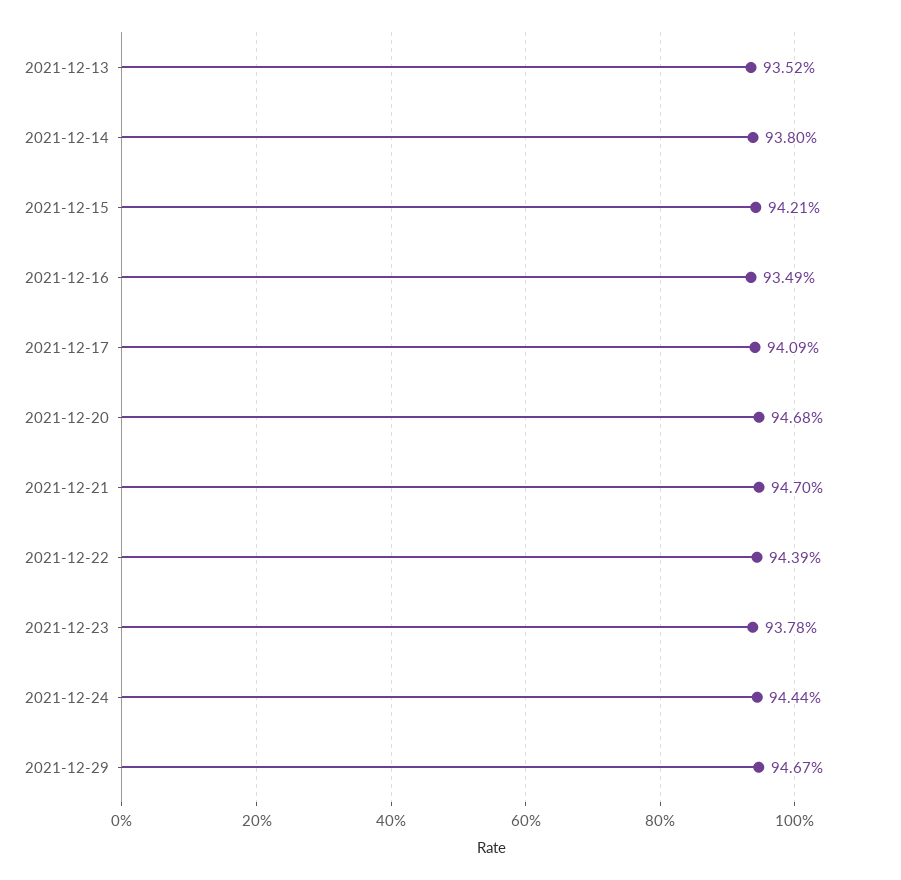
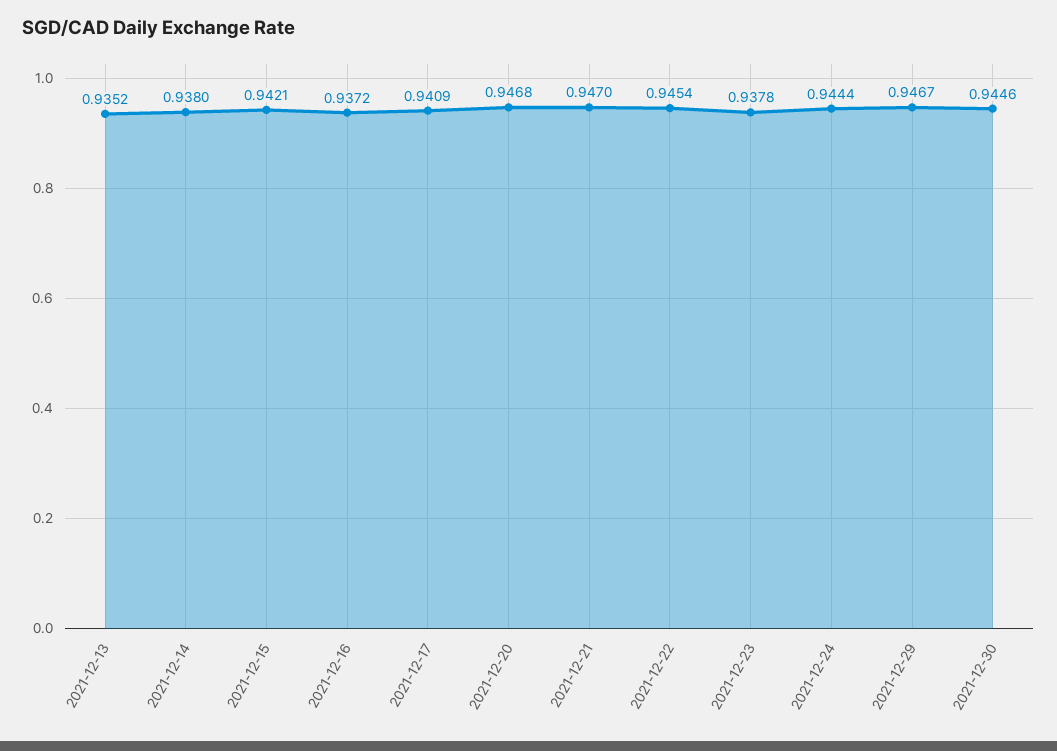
2021-12-16: 0.9349 -> 0.9372
2021-12-22: 0.9439 -> 0.9454
2021-12-30: none -> 0.9446

